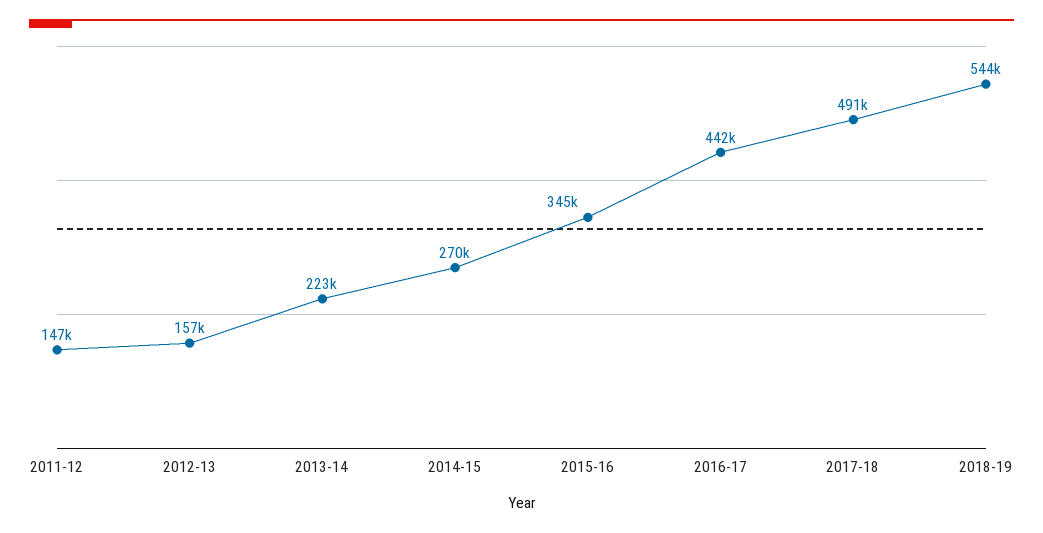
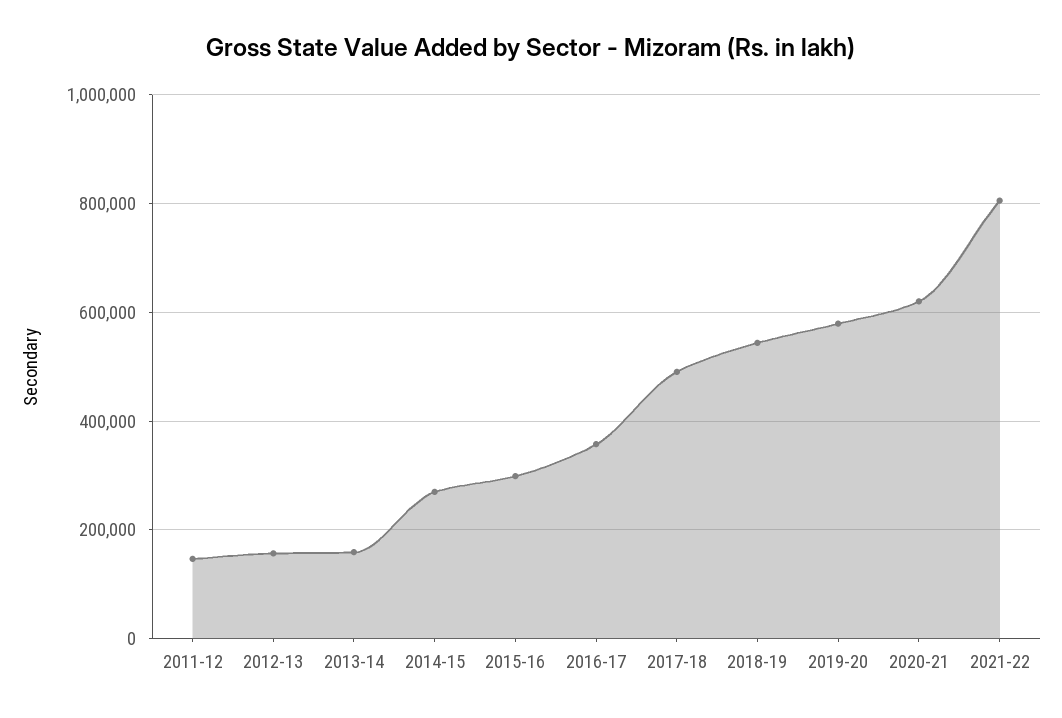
2013-14: 223000 -> 160000
2015-16: 345000 -> 300000
2016-17: 442000 -> 360000
2019-20: none -> 580000
2020-21: none -> 620000
2021-22: none -> 800000

